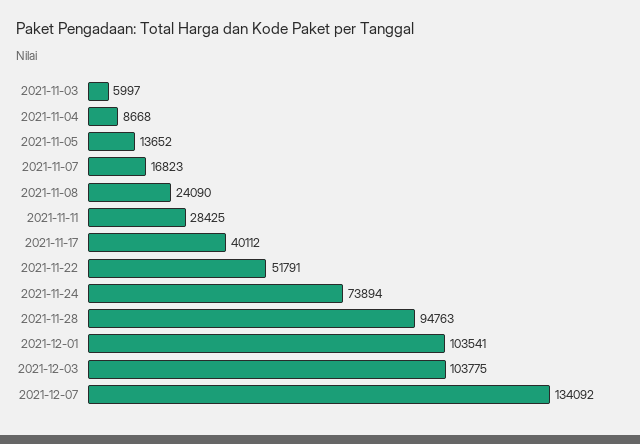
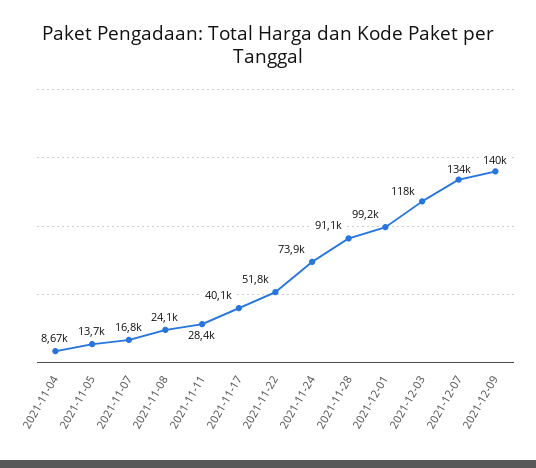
2021-11-03: 5997 -> none
2021-11-28: 94763 -> 91100
2021-12-01: 103541 -> 99200
2021-12-03: 103775 -> 118000
2021-12-09: none -> 140000

